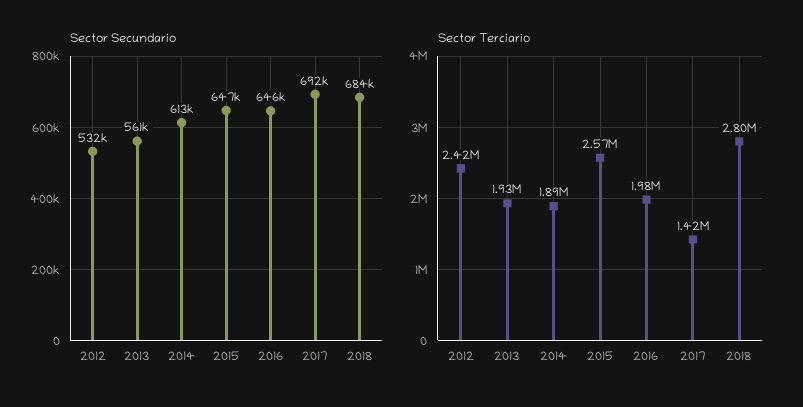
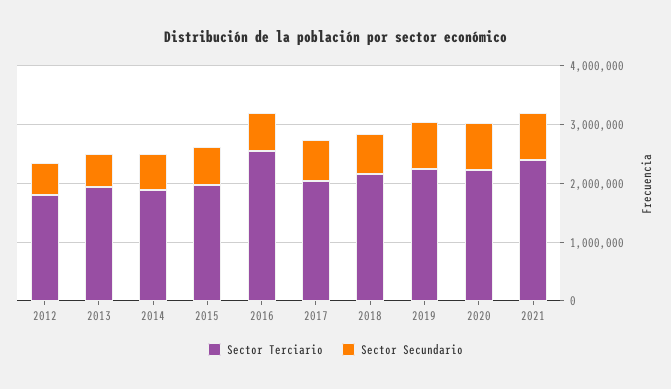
Sector Terciario, 2012: 2420000 -> 1800000
Sector Terciario, 2015: 2570000 -> 2000000
Sector Terciario, 2016: 1980000 -> 2600000
Sector Terciario, 2017: 1420000 -> 2000000
Sector Terciario, 2018: 2800000 -> 2200000
Sector Terciario, 2019: none -> 2200000
Sector Secundario, 2019: none -> 800000
Sector Terciario, 2020: none -> 2200000
Sector Secundario, 2020: none -> 800000
Sector Terciario, 2021: none -> 2400000
Sector Secundario, 2021: none -> 800000

